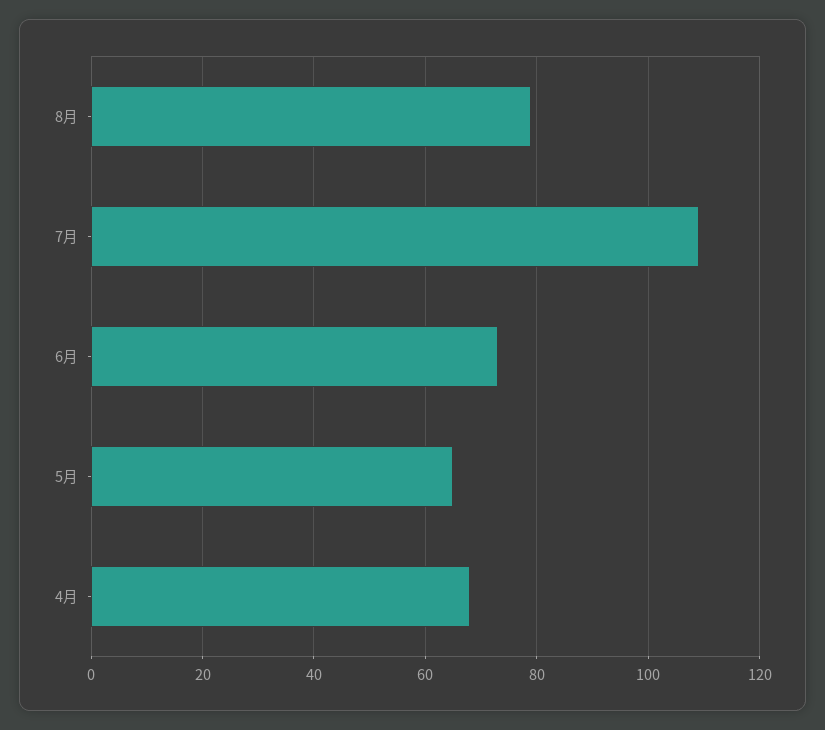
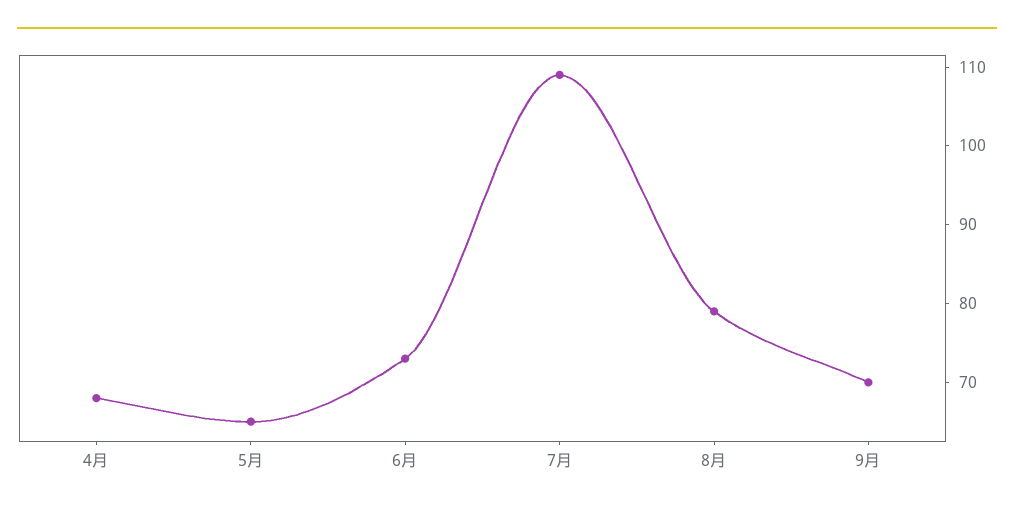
9月: none -> 70

